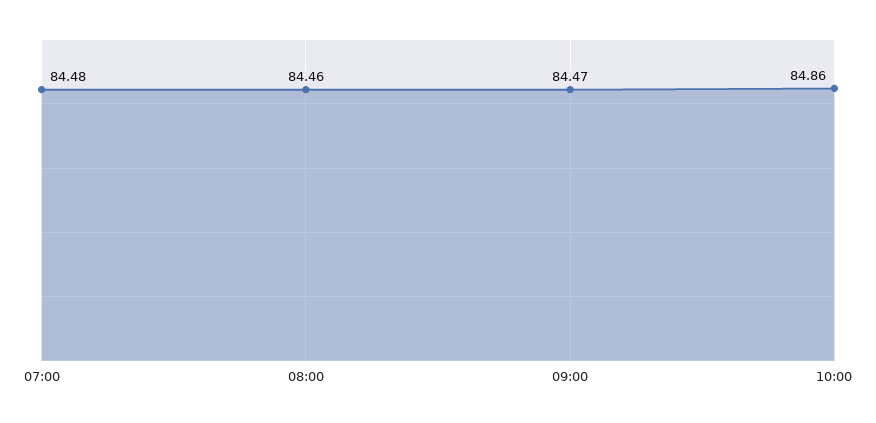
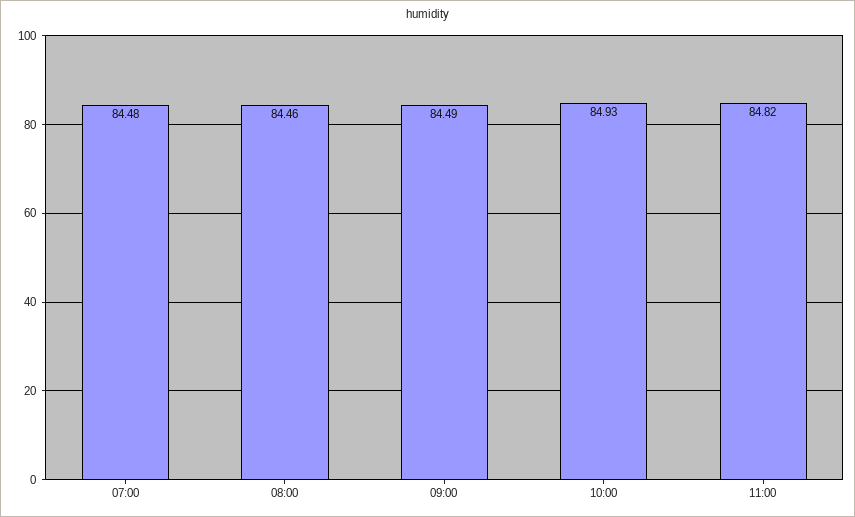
09:00: 84.47 -> 84.49
10:00: 84.86 -> 84.93
11:00: none -> 84.82

